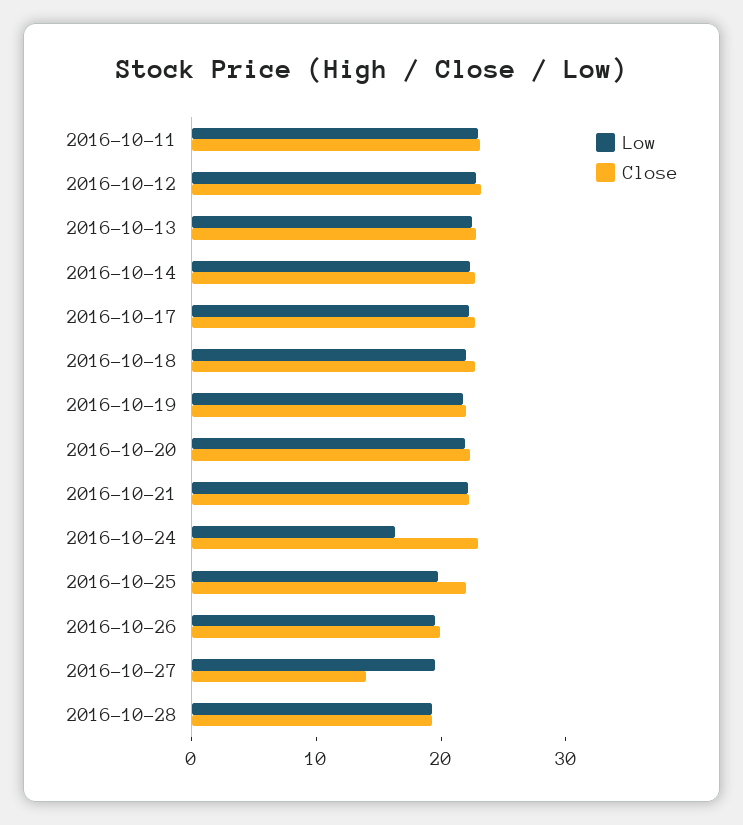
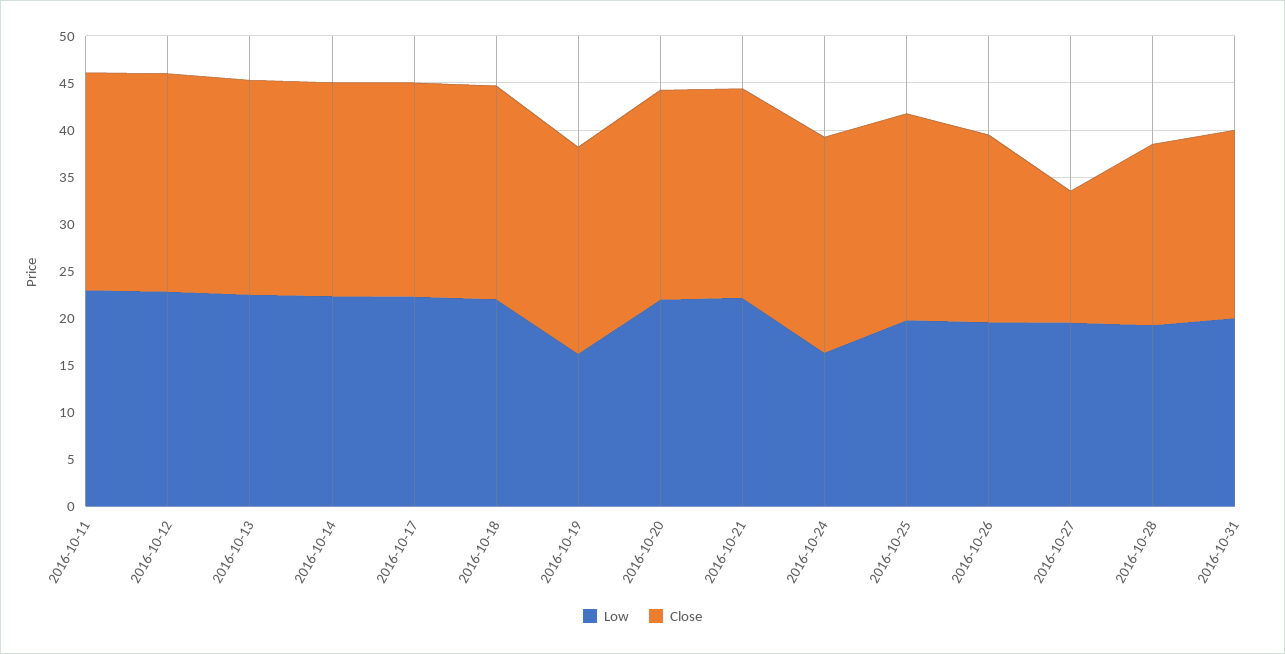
Low, 2016-10-19: 22 -> 16
Low, 2016-10-31: none -> 20
Close, 2016-10-31: none -> 20

